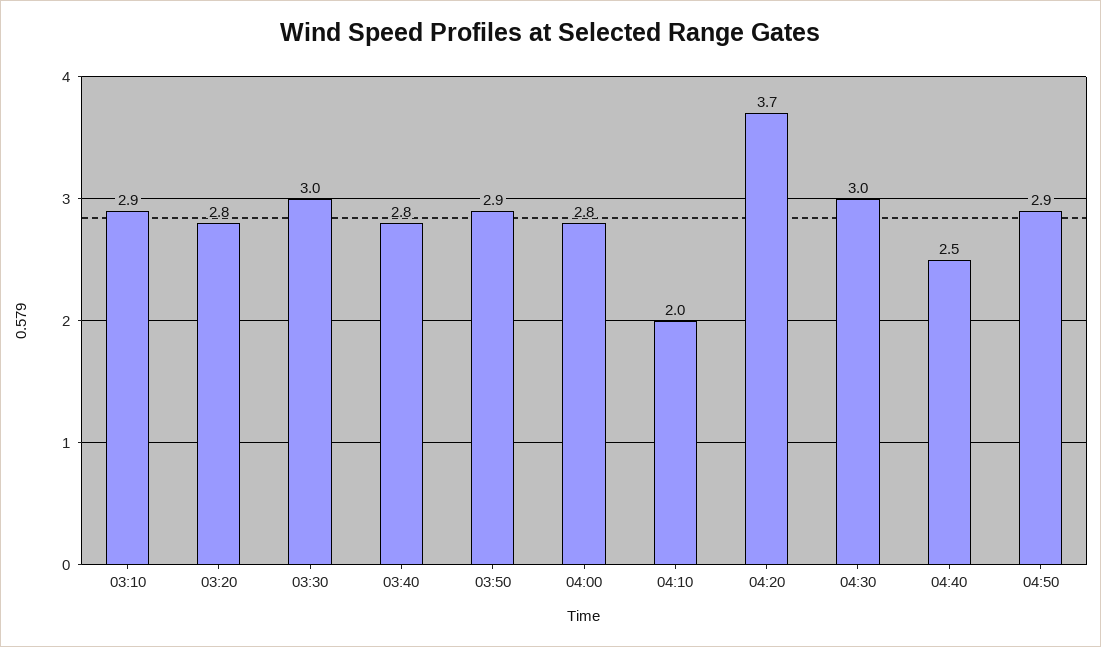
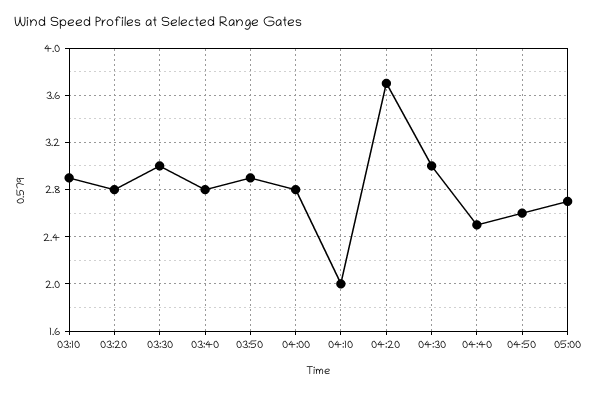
04:50: 2.9 -> 2.6
05:00: none -> 2.7

